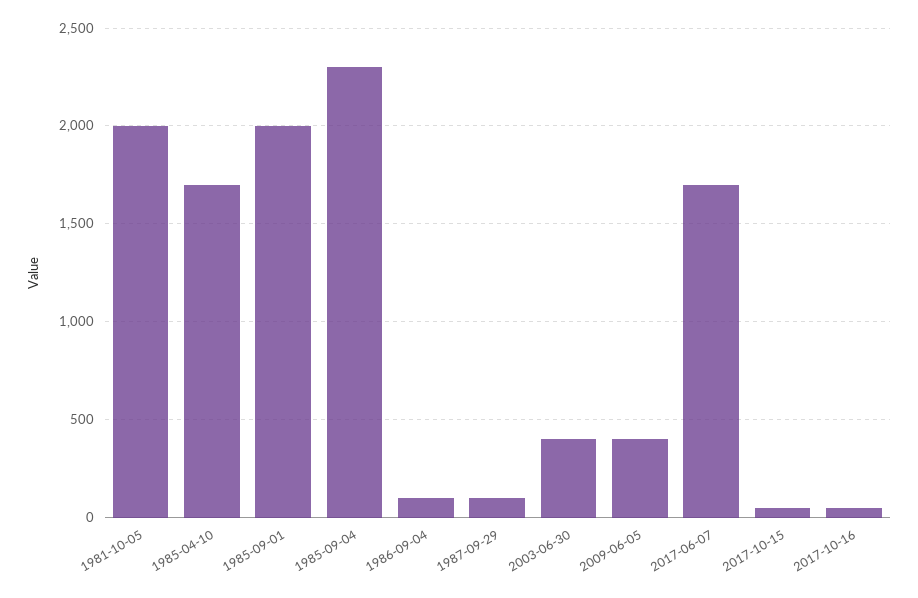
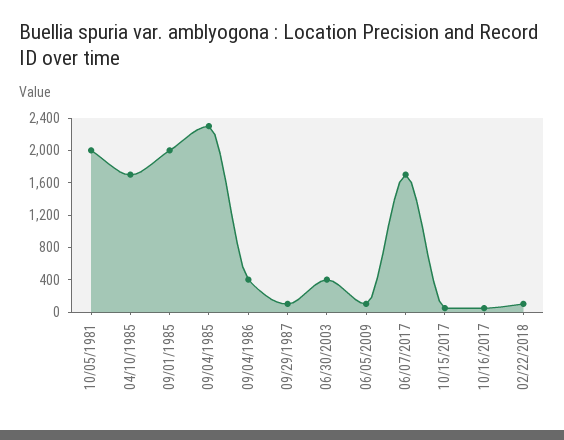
1986-09-04: 100 -> 400
2009-06-05: 400 -> 100
02/22/2018: none -> 100

